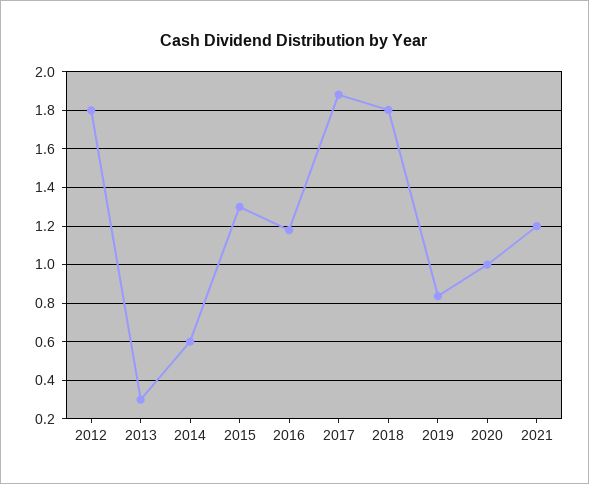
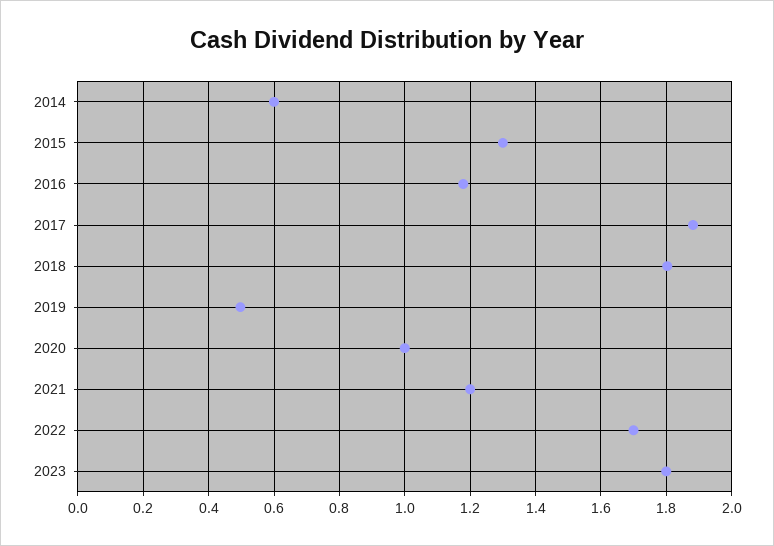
2012: 1.8 -> none
2013: 0.3 -> none
2019: 0.85 -> 0.5
2022: none -> 1.7
2023: none -> 1.8

